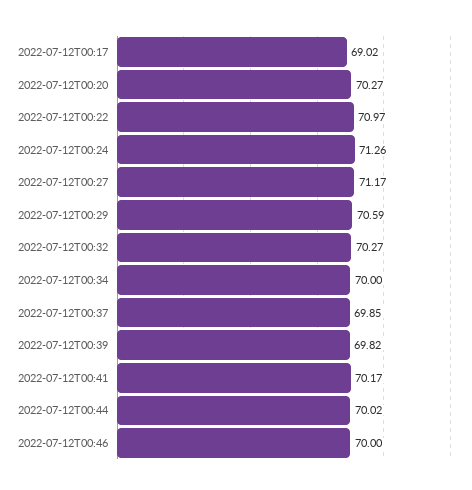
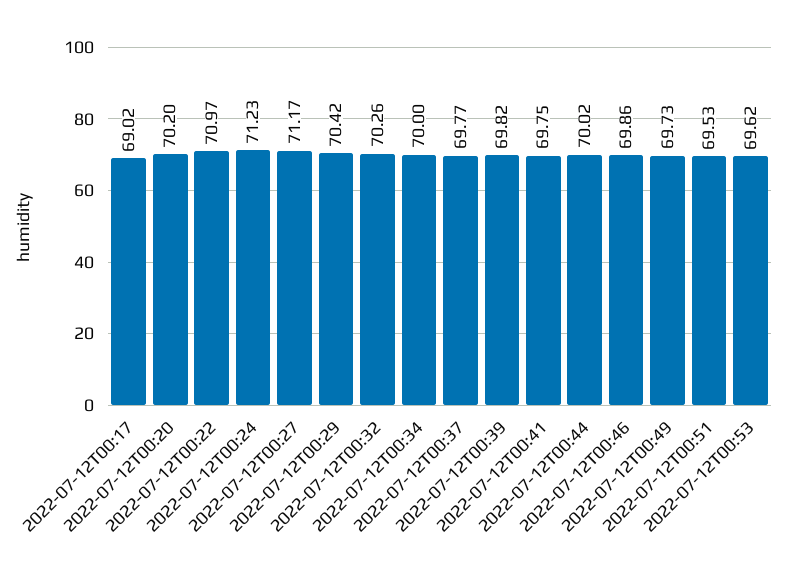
2022-07-12T00:20: 70.27 -> 70.2
2022-07-12T00:24: 71.26 -> 71.23
2022-07-12T00:29: 70.59 -> 70.42
2022-07-12T00:32: 70.27 -> 70.26
2022-07-12T00:37: 69.85 -> 69.77
2022-07-12T00:41: 70.17 -> 69.75
2022-07-12T00:46: 70 -> 69.86
2022-07-12T00:49: none -> 69.73
2022-07-12T00:51: none -> 69.53
2022-07-12T00:53: none -> 69.62

